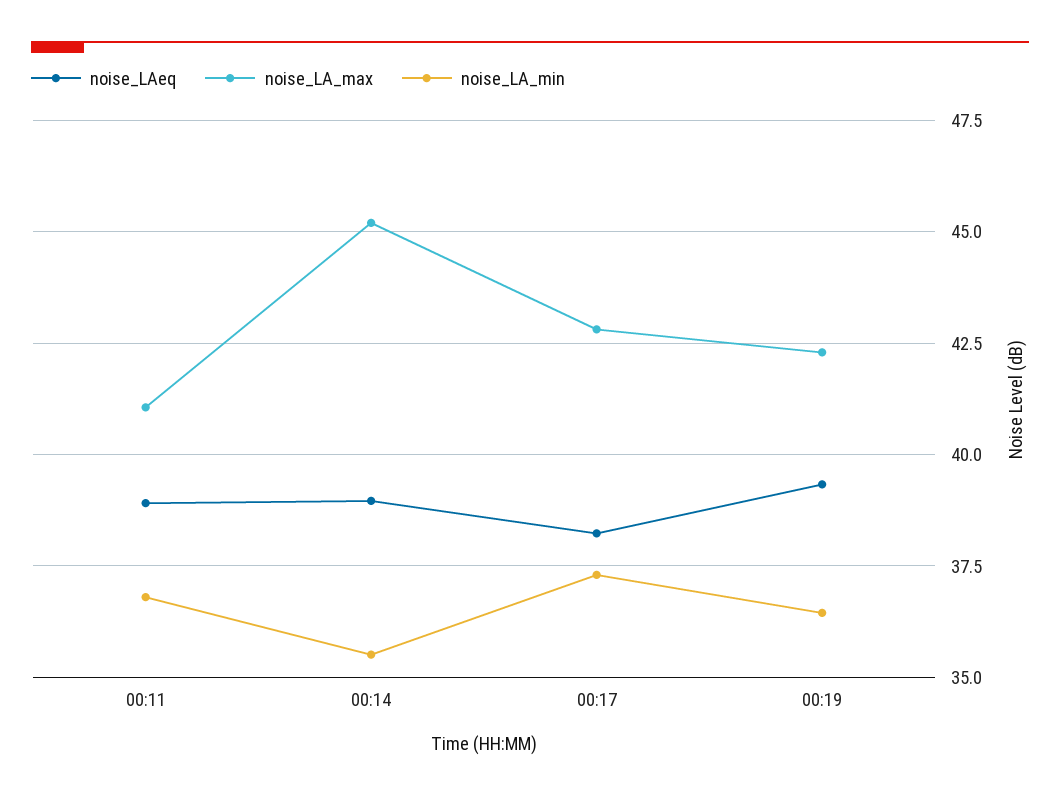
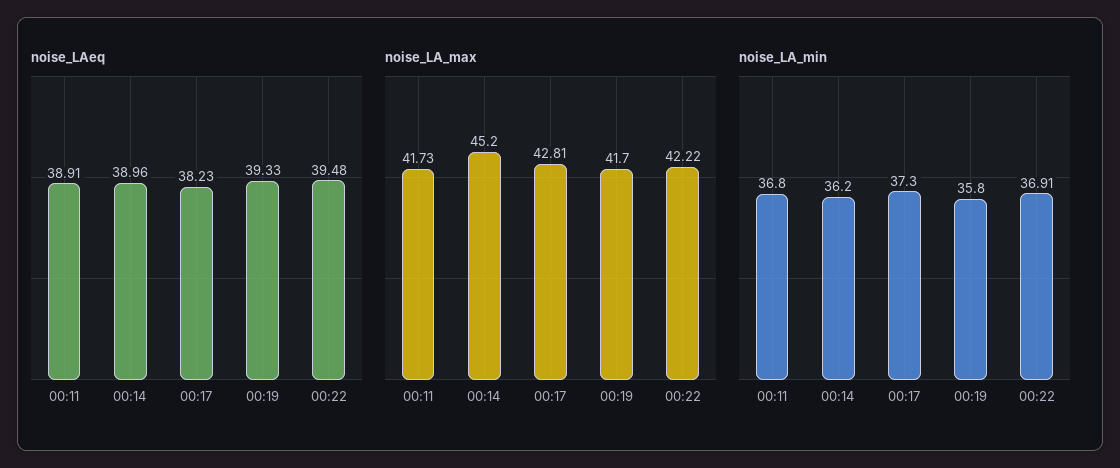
noise_LA_max, 00:11: 41 -> 41.73
noise_LA_min, 00:14: 35.5 -> 36.2
noise_LA_max, 00:19: 42.25 -> 41.7
noise_LA_min, 00:19: 36.5 -> 35.8
noise_LAeq, 00:22: none -> 39.48
noise_LA_max, 00:22: none -> 42.22
noise_LA_min, 00:22: none -> 36.91

